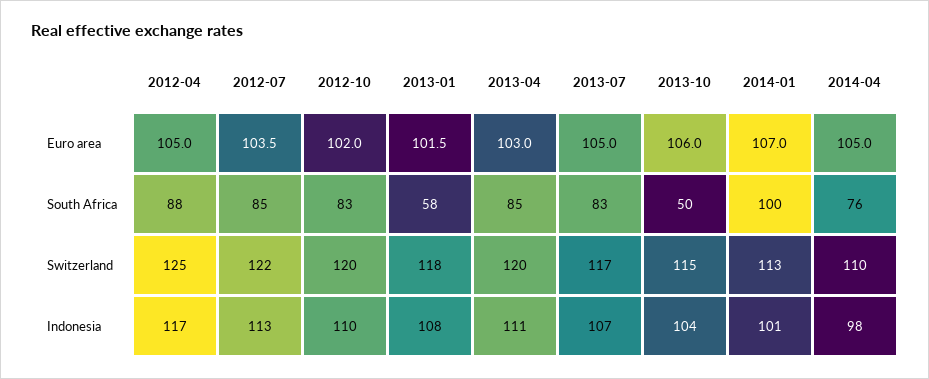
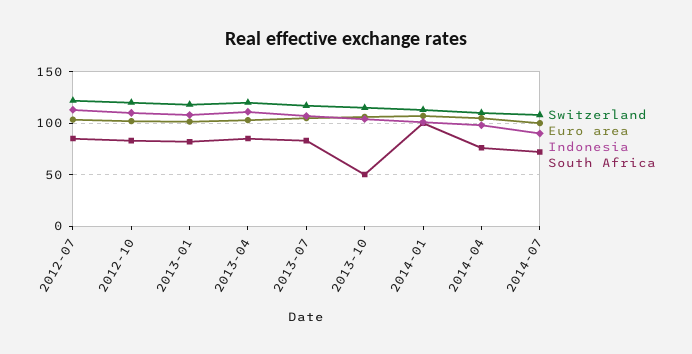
Euro area, 2012-04: 105 -> none
South Africa, 2012-04: 88 -> none
South Africa, 2013-01: 58 -> 80
Switzerland, 2012-04: 125 -> none
Indonesia, 2012-04: 117 -> none
Switzerland, 2014-07: none -> 110
Euro area, 2014-07: none -> 100
Indonesia, 2014-07: none -> 90
South Africa, 2014-07: none -> 70

